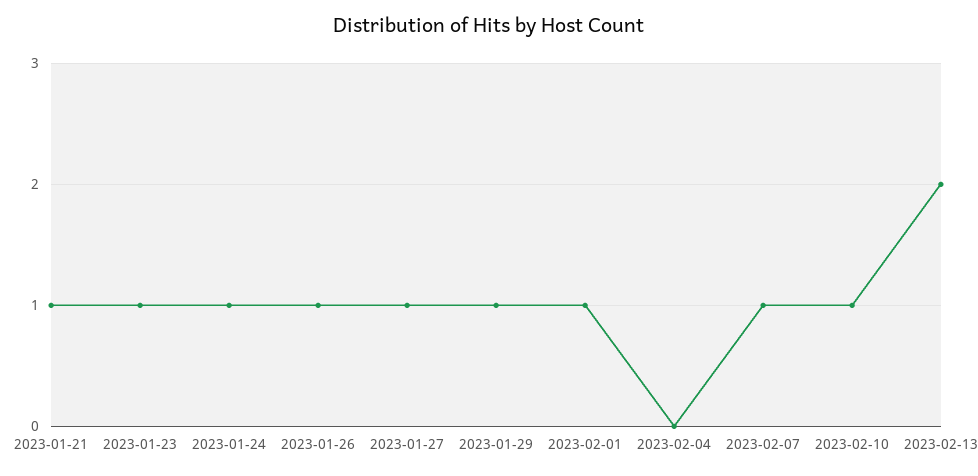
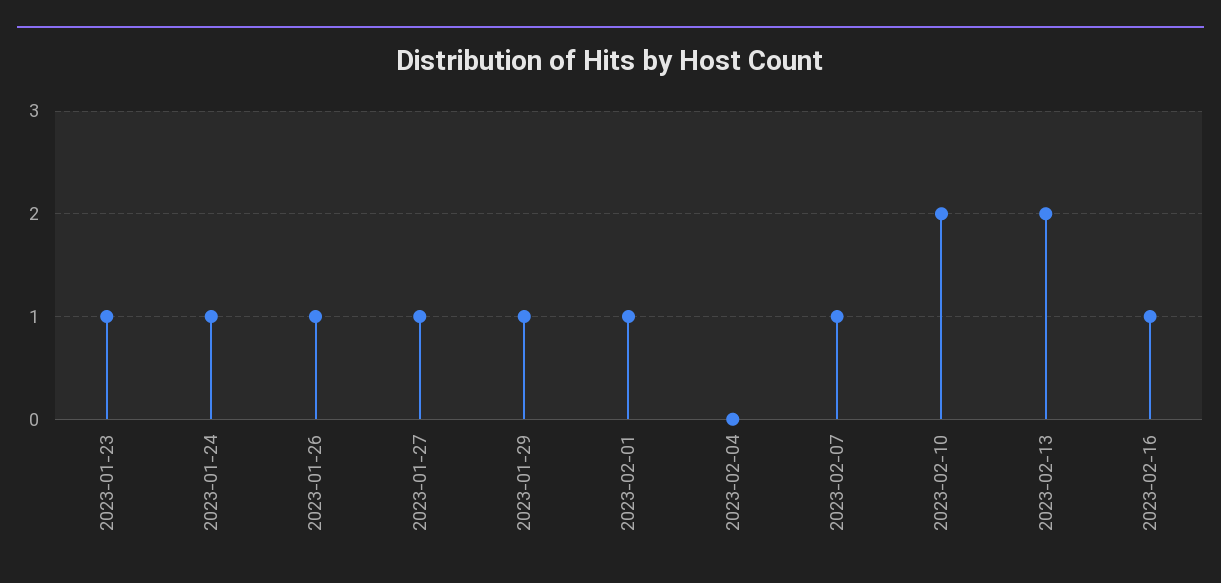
2023-01-21: 1 -> none
2023-02-10: 1 -> 2
2023-02-16: none -> 1

